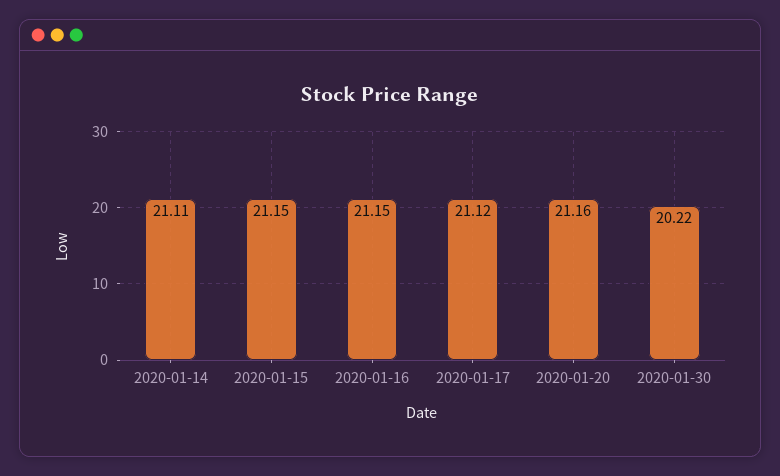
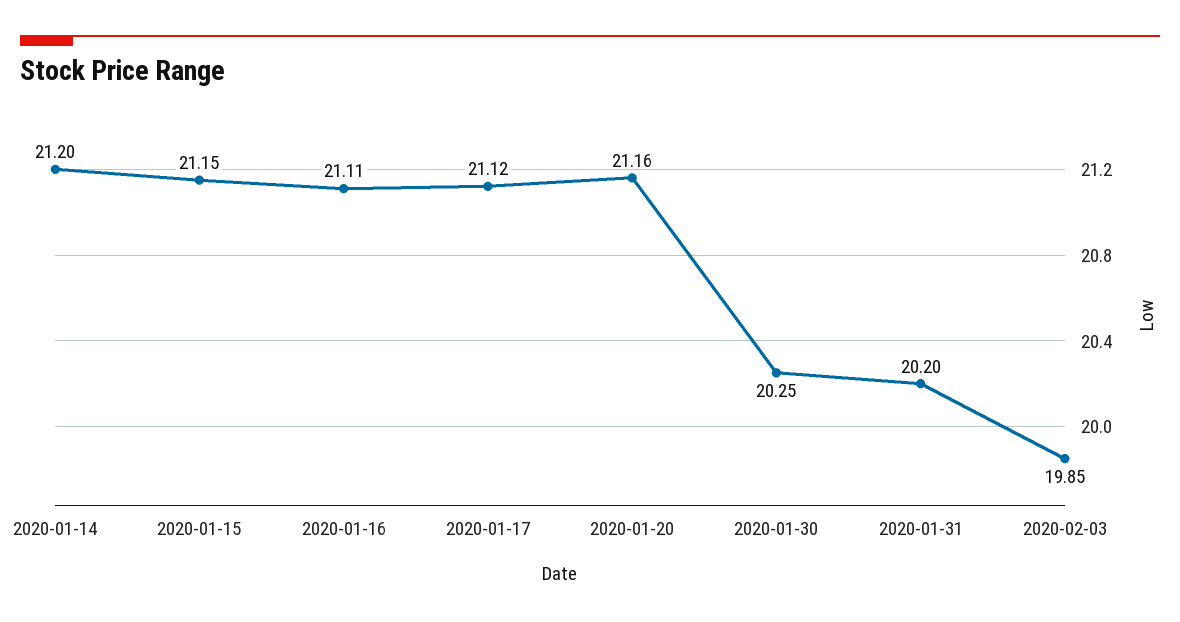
2020-01-14: 21.11 -> 21.2
2020-01-16: 21.15 -> 21.11
2020-01-30: 20.22 -> 20.25
2020-01-31: none -> 20.2
2020-02-03: none -> 19.85

